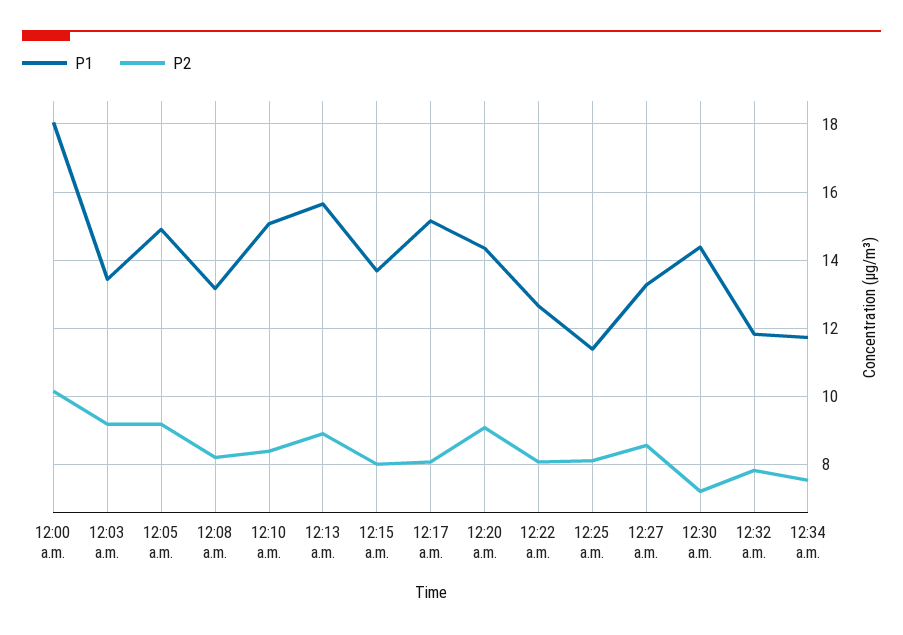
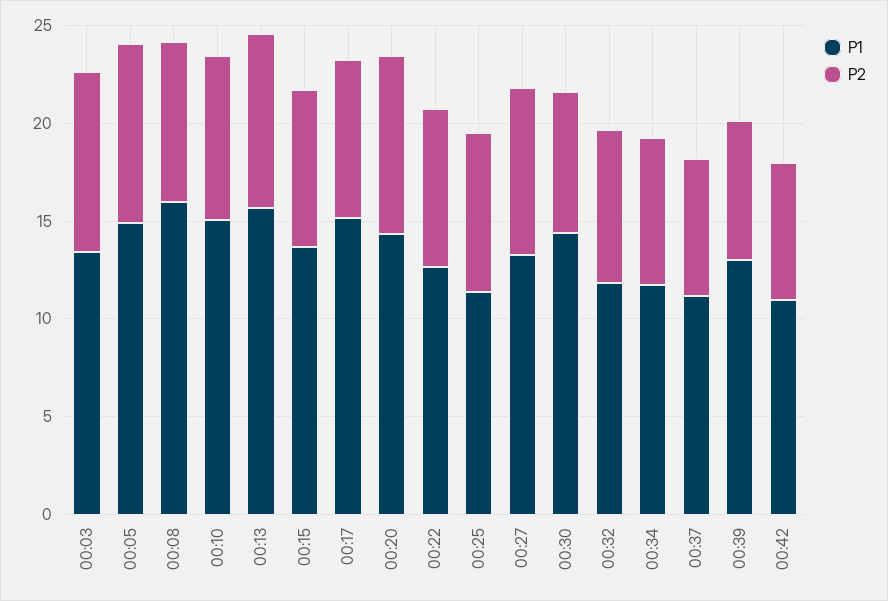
P1, 12:00 a.m.: 18 -> none
P2, 12:00 a.m.: 10.2 -> none
P1, 12:08 a.m.: 13.2 -> 16
P1, 00:37: none -> 11
P2, 00:37: none -> 7
P1, 00:39: none -> 13
P2, 00:39: none -> 7
P1, 00:42: none -> 11
P2, 00:42: none -> 7

